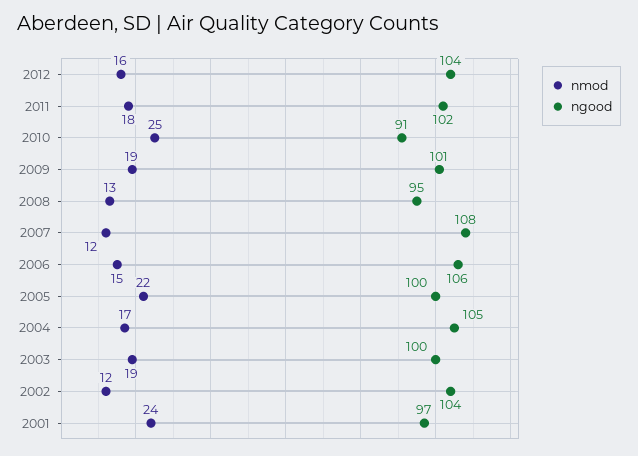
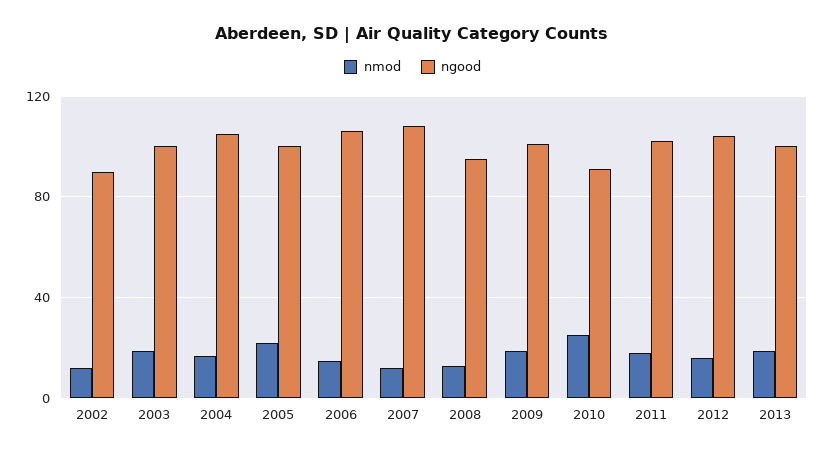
ngood, 2002: 104 -> 90
nmod, 2001: 24 -> none
ngood, 2001: 97 -> none
nmod, 2013: none -> 20
ngood, 2013: none -> 100

